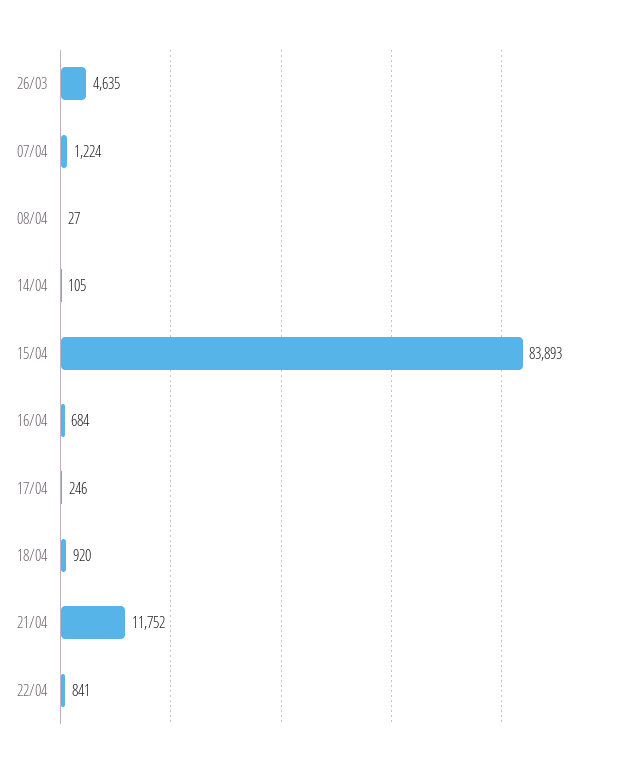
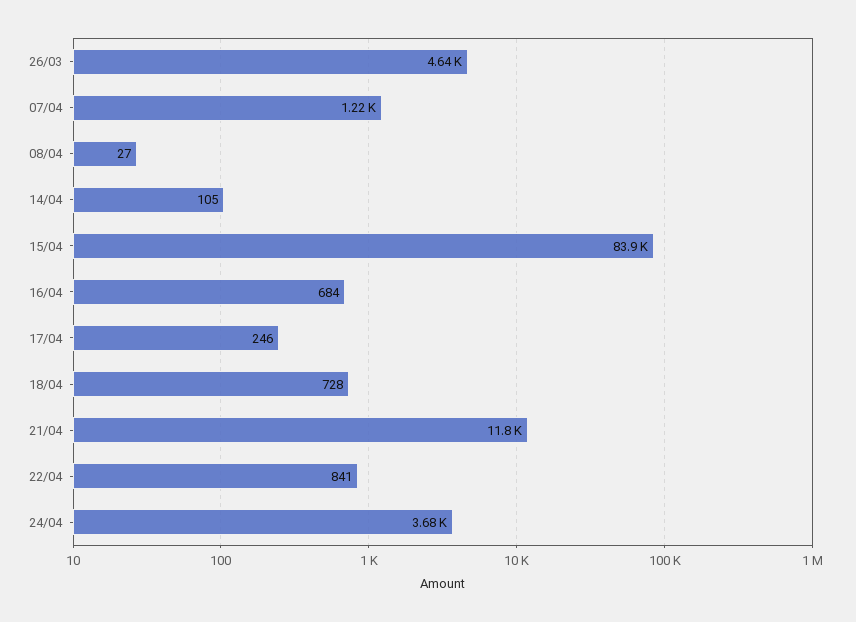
18/04: 920 -> 728
24/04: none -> 3680

